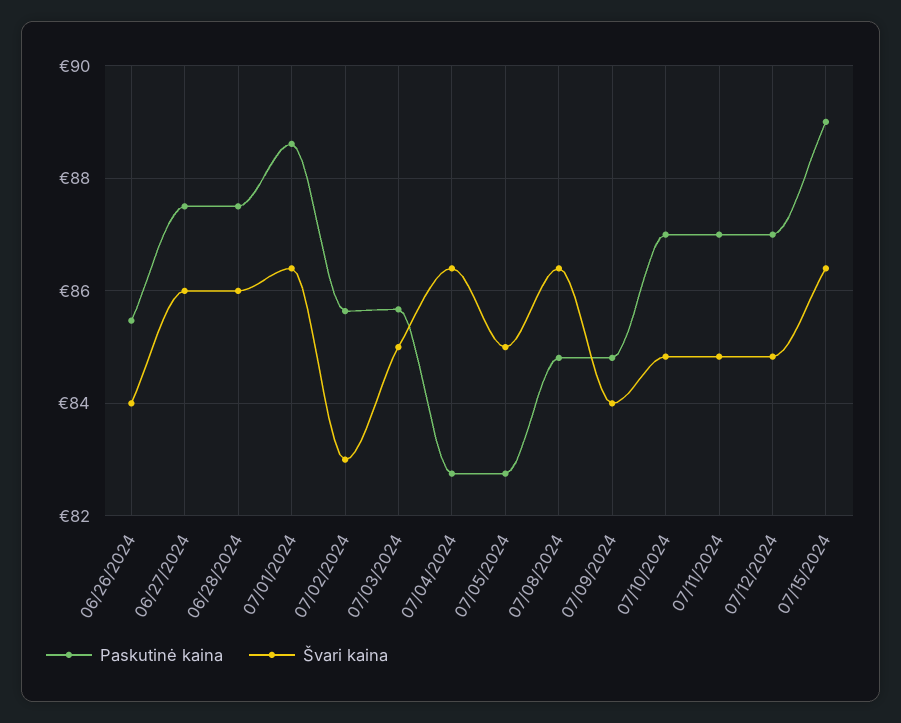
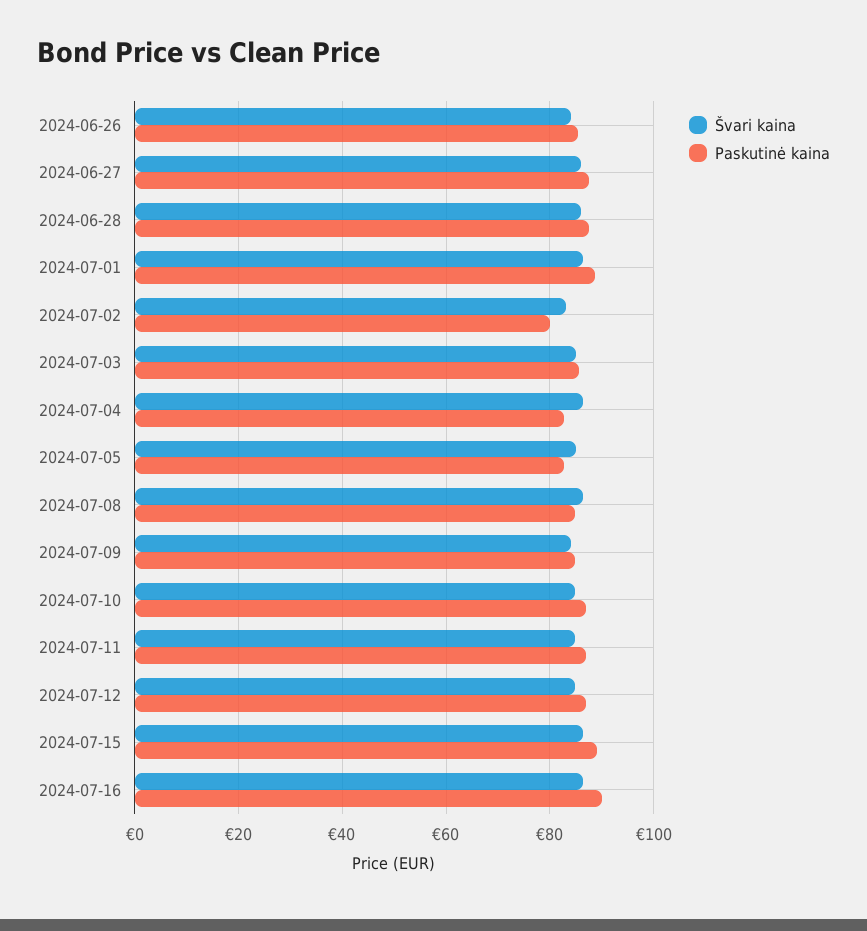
Paskutinė kaina, 07/02/2024: 85.6 -> 80
Švari kaina, 2024-07-16: none -> 86
Paskutinė kaina, 2024-07-16: none -> 90

